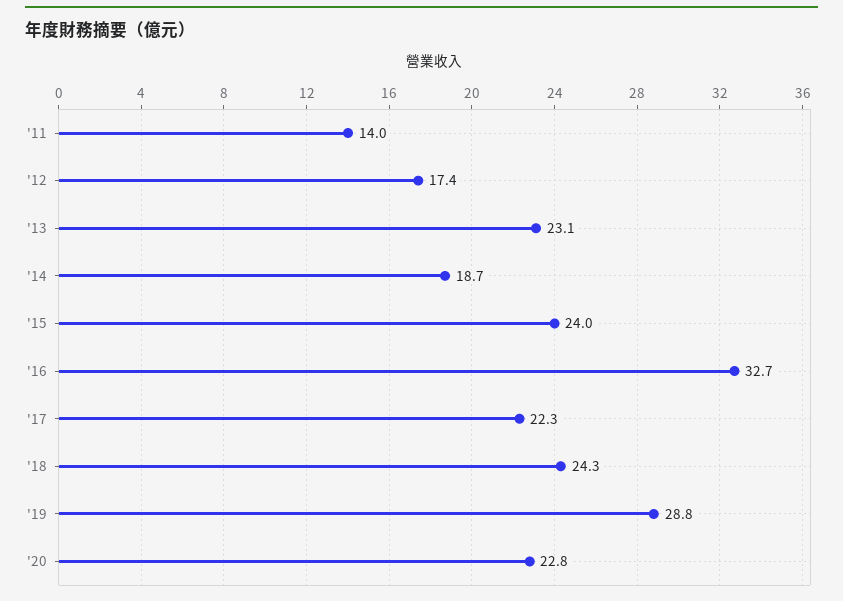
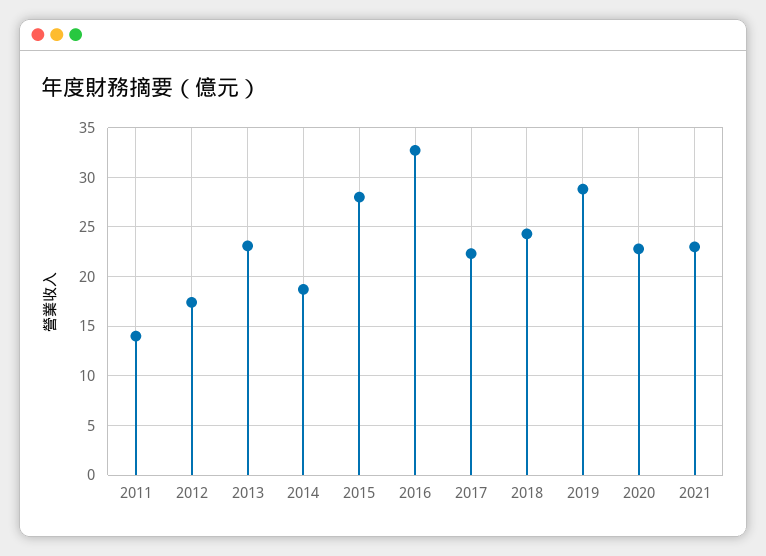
'15: 24 -> 28
2021: none -> 23

